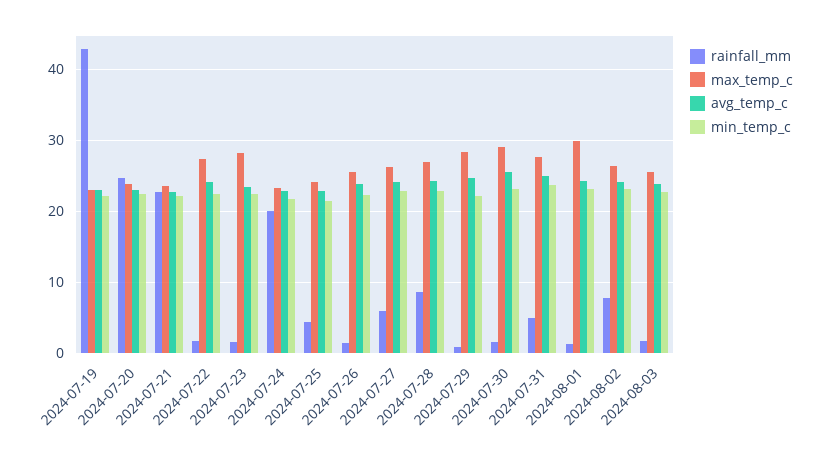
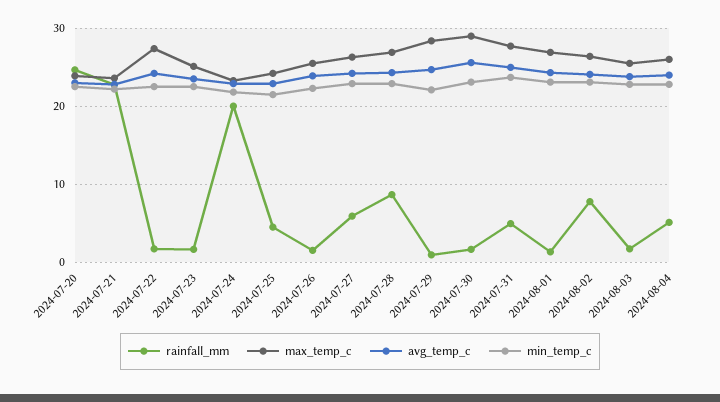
rainfall_mm, 2024-07-19: 43 -> none
max_temp_c, 2024-07-19: 23 -> none
avg_temp_c, 2024-07-19: 23 -> none
min_temp_c, 2024-07-19: 22 -> none
max_temp_c, 2024-07-23: 28 -> 25
max_temp_c, 2024-08-01: 30 -> 27
rainfall_mm, 2024-08-04: none -> 5
max_temp_c, 2024-08-04: none -> 26
avg_temp_c, 2024-08-04: none -> 24
min_temp_c, 2024-08-04: none -> 23

